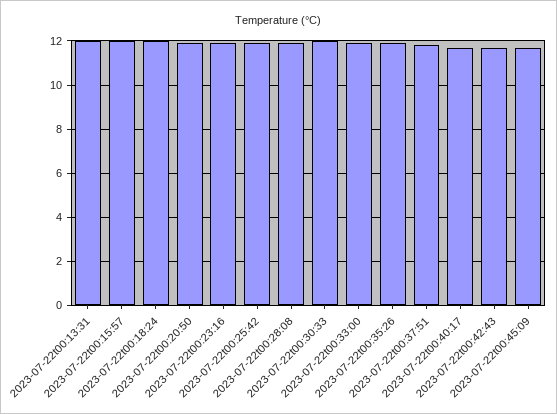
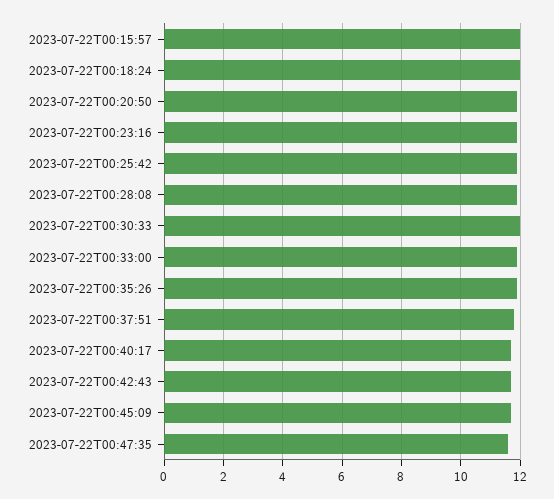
2023-07-22t00:13:31: 12 -> none
2023-07-22T00:47:35: none -> 11.5

